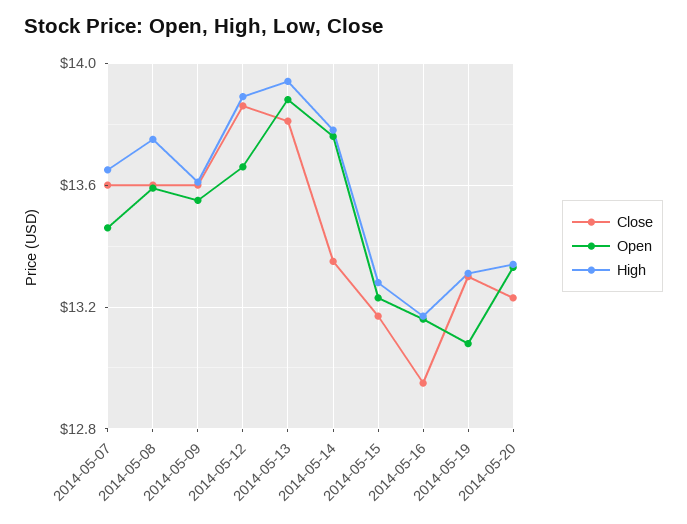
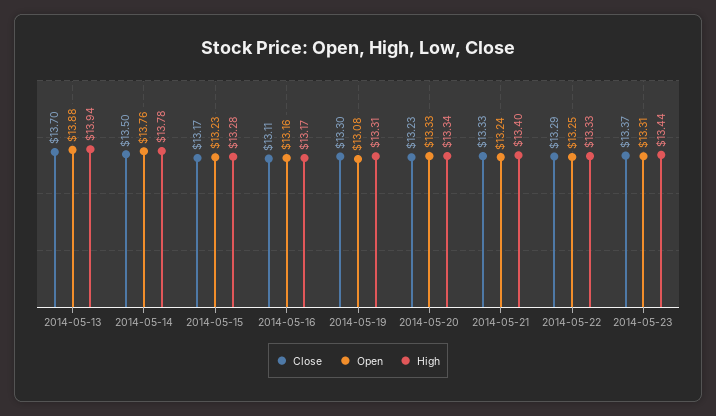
Close, 2014-05-07: 13.6 -> none
Open, 2014-05-07: 13.45 -> none
High, 2014-05-07: 13.65 -> none
Close, 2014-05-08: 13.6 -> none
Open, 2014-05-08: 13.6 -> none
High, 2014-05-08: 13.75 -> none
Close, 2014-05-09: 13.6 -> none
Open, 2014-05-09: 13.55 -> none
High, 2014-05-09: 13.6 -> none
Close, 2014-05-12: 13.85 -> none
Open, 2014-05-12: 13.65 -> none
High, 2014-05-12: 13.9 -> none
Close, 2014-05-13: 13.8 -> 13.7
Close, 2014-05-14: 13.35 -> 13.5
Close, 2014-05-16: 12.95 -> 13.11
Close, 2014-05-21: none -> 13.33
Open, 2014-05-21: none -> 13.24
High, 2014-05-21: none -> 13.4
Close, 2014-05-22: none -> 13.29
Open, 2014-05-22: none -> 13.25
High, 2014-05-22: none -> 13.33
Close, 2014-05-23: none -> 13.37
Open, 2014-05-23: none -> 13.31
High, 2014-05-23: none -> 13.44

